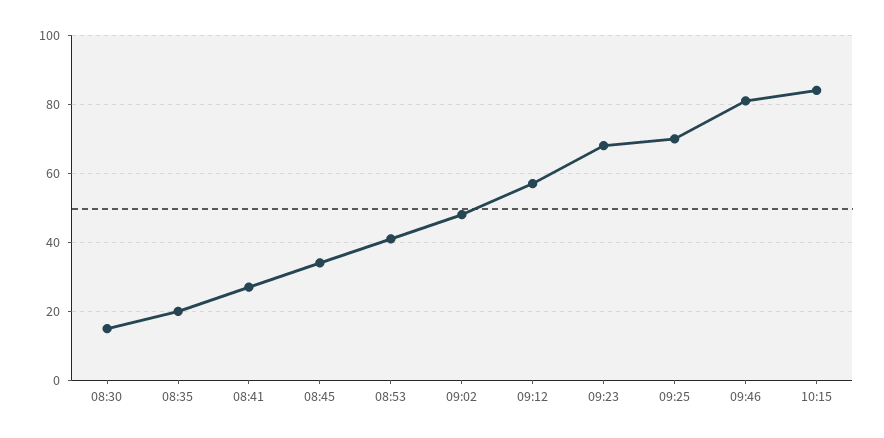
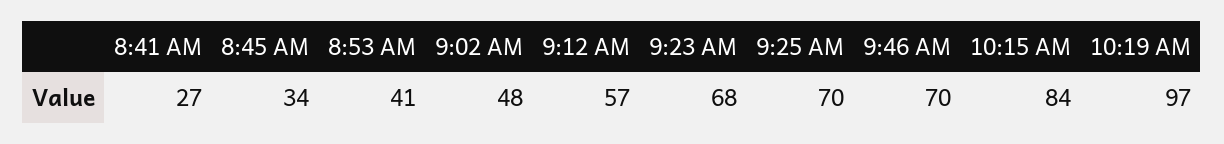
08:30: 15 -> none
08:35: 20 -> none
09:46: 80 -> 70
10:19 AM: none -> 97

